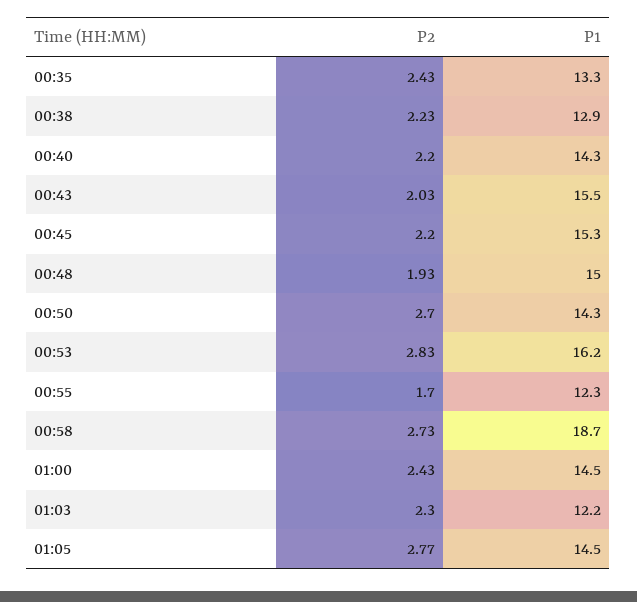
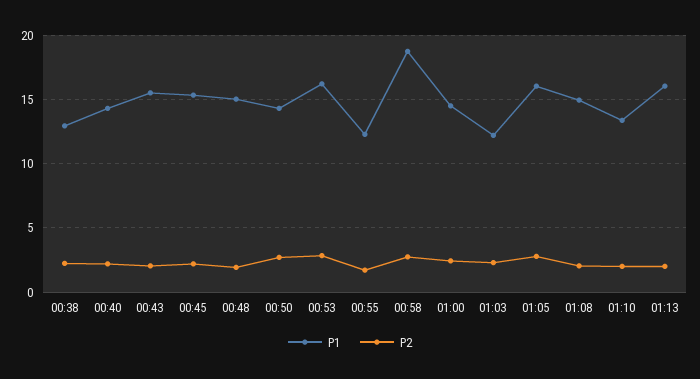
P2, 00:35: 2.43 -> none
P1, 00:35: 13.3 -> none
P1, 01:05: 14.5 -> 16
P1, 01:08: none -> 15
P2, 01:08: none -> 2
P1, 01:10: none -> 13.5
P2, 01:10: none -> 2
P1, 01:13: none -> 16
P2, 01:13: none -> 2

